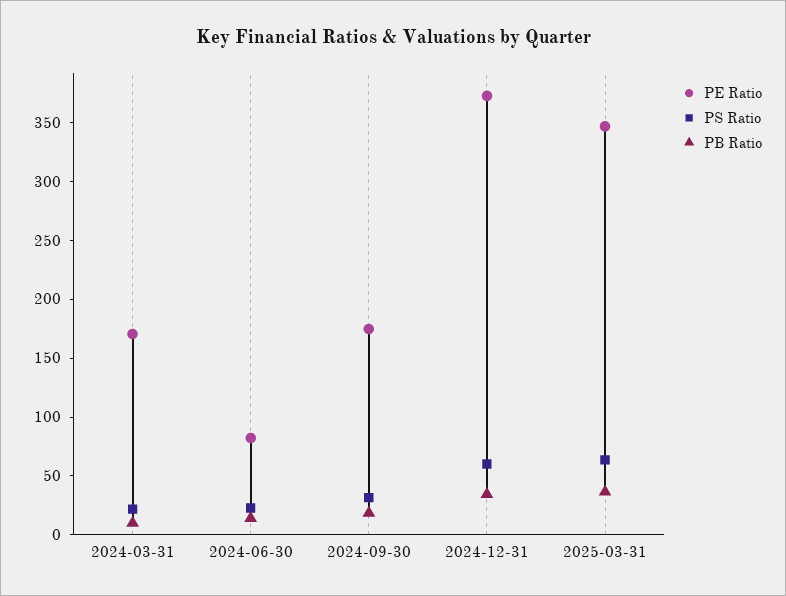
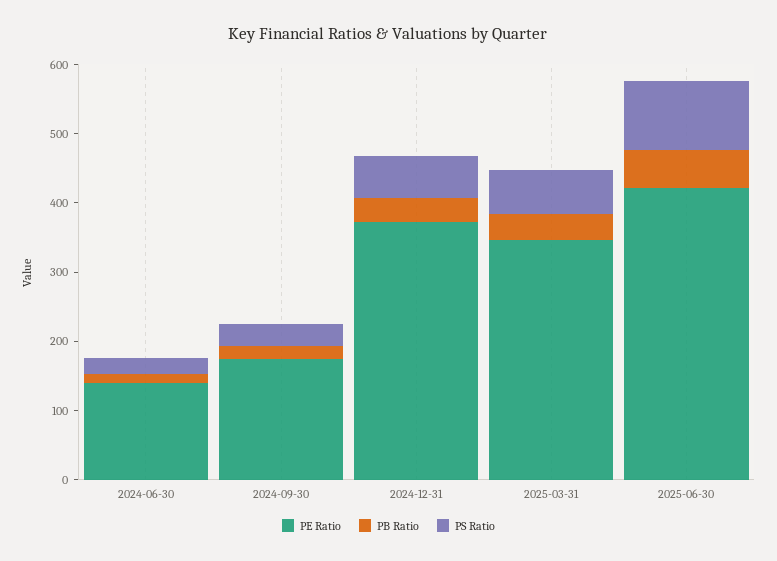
PE Ratio, 2024-03-31: 170 -> none
PS Ratio, 2024-03-31: 20 -> none
PB Ratio, 2024-03-31: 10 -> none
PE Ratio, 2024-06-30: 80 -> 140
PE Ratio, 2025-06-30: none -> 420
PB Ratio, 2025-06-30: none -> 60
PS Ratio, 2025-06-30: none -> 100

